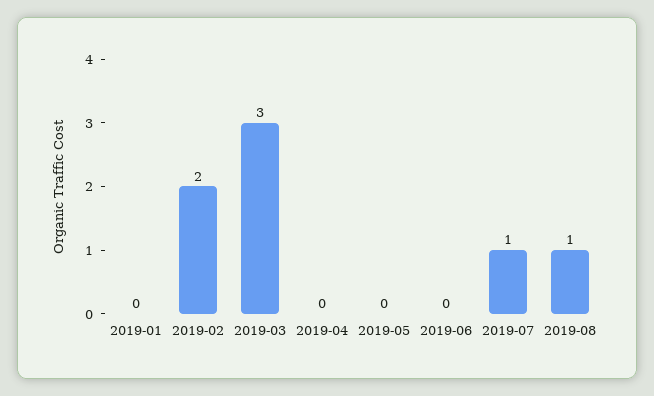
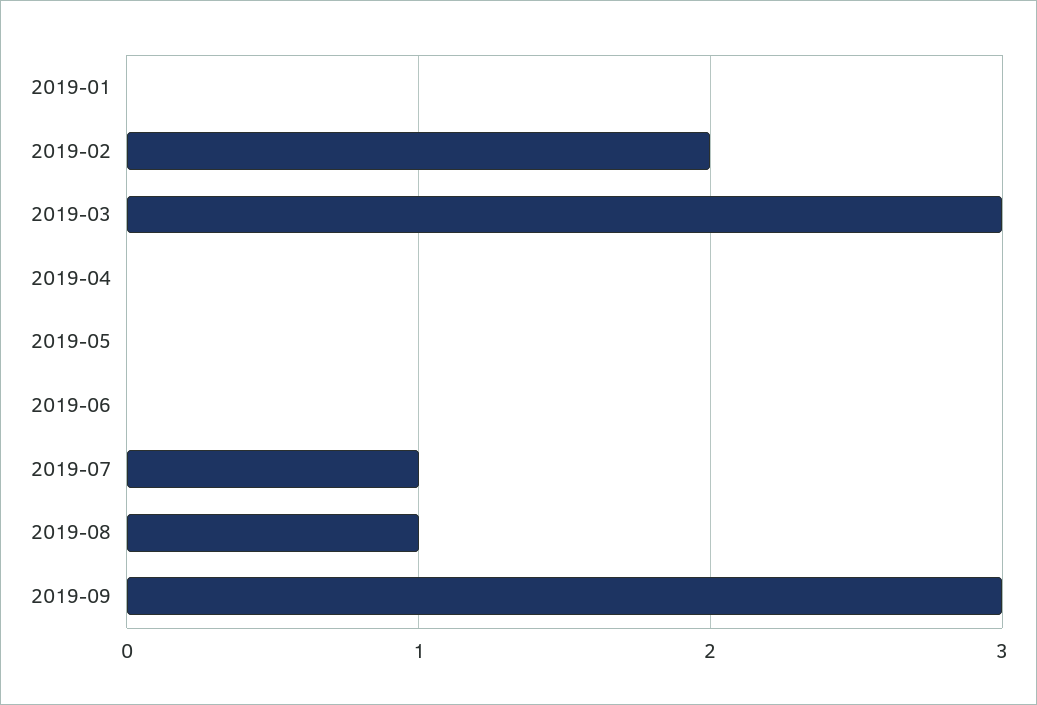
2019-09: none -> 3

